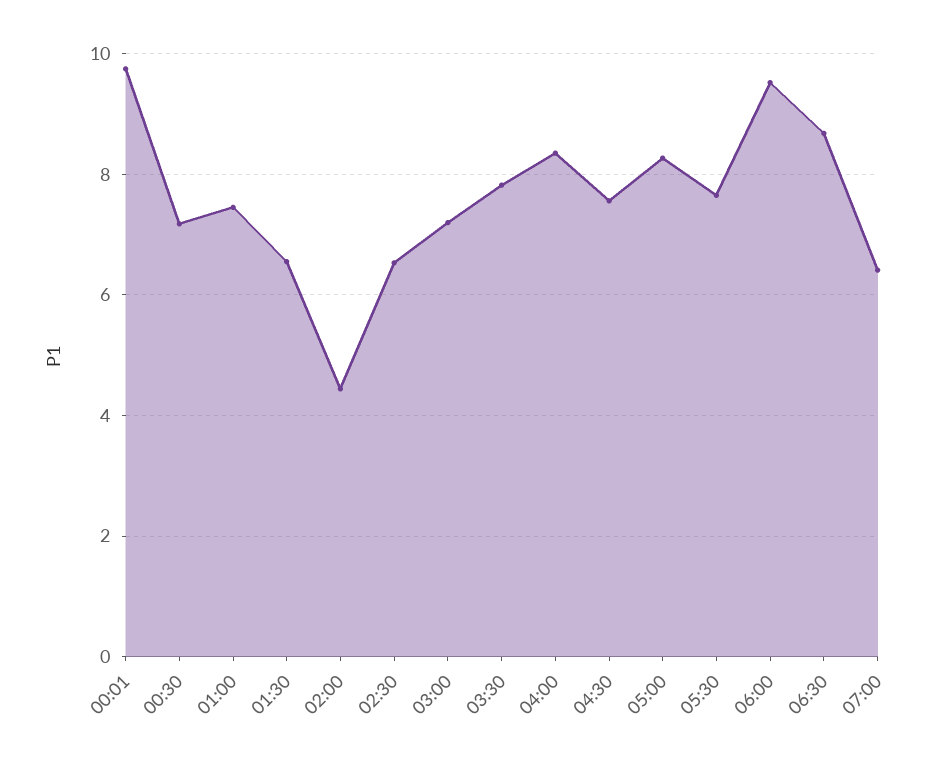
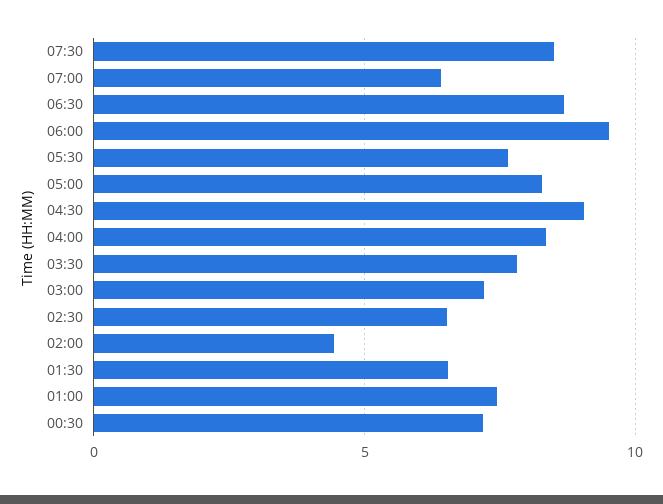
00:01: 9.8 -> none
04:30: 7.6 -> 9
07:30: none -> 8.5

